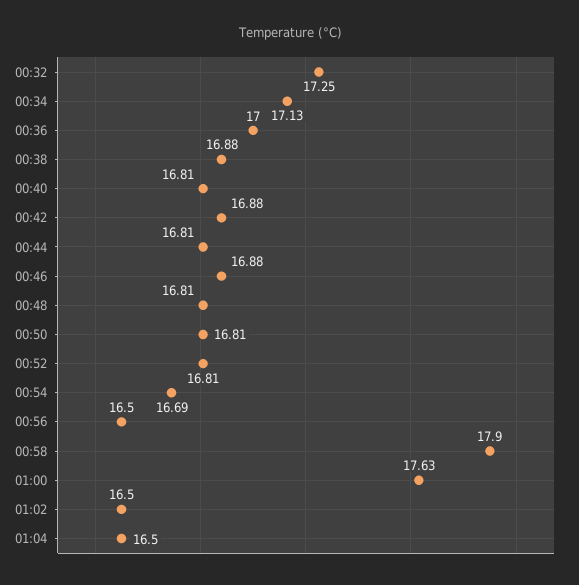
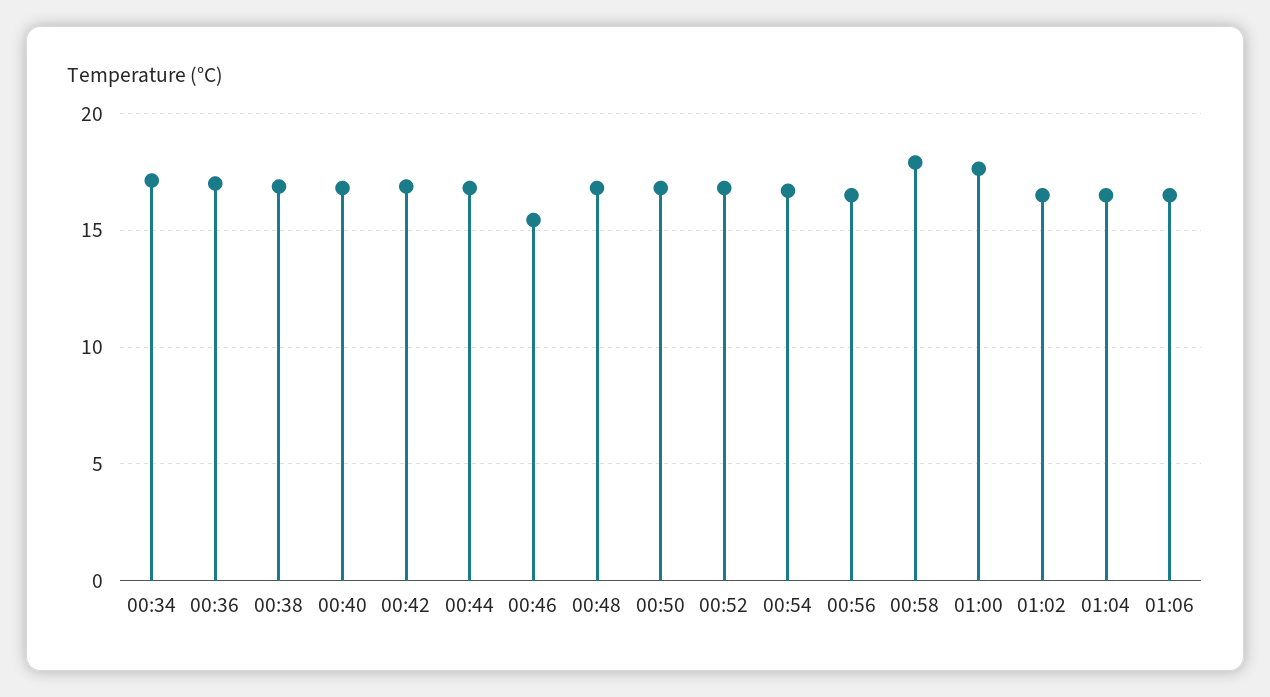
00:32: 17.25 -> none
00:46: 16.88 -> 15.5
01:06: none -> 16.5

